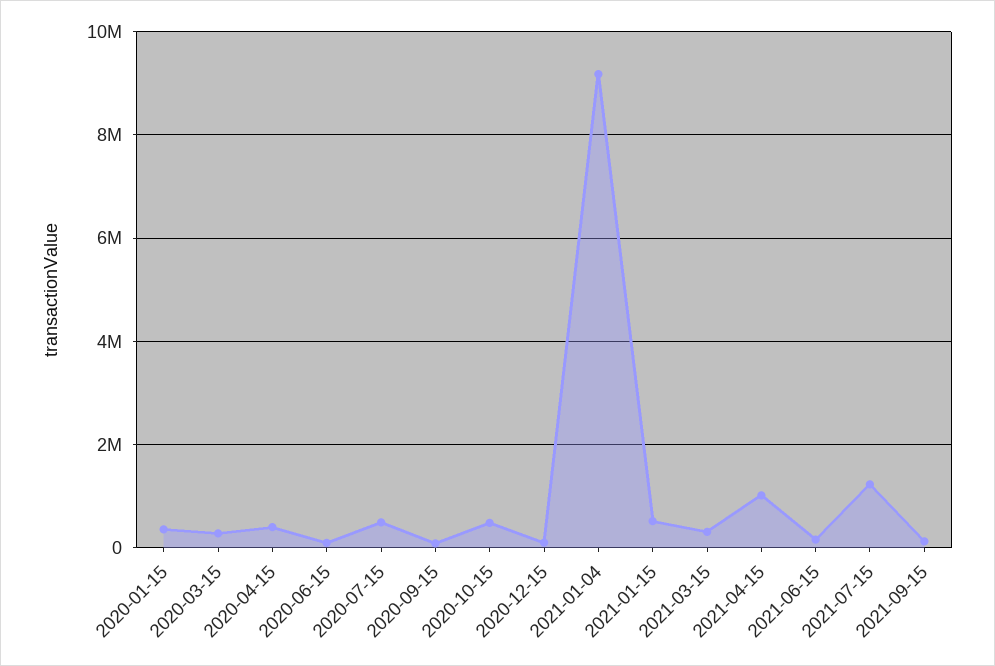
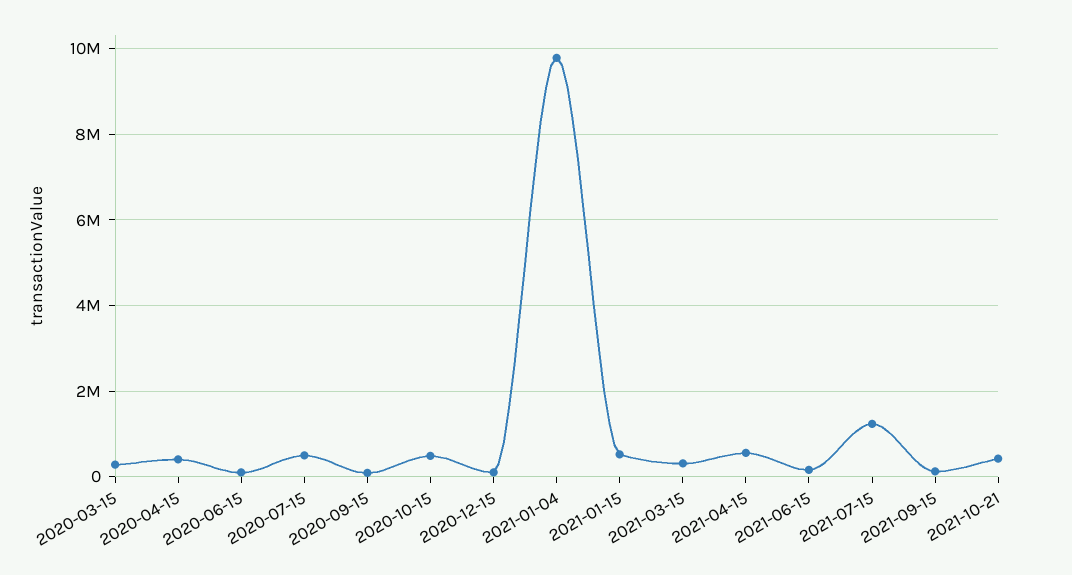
2020-01-15: 400000 -> none
2021-01-04: 9200000 -> 9800000
2021-04-15: 1000000 -> 600000
2021-10-21: none -> 400000

